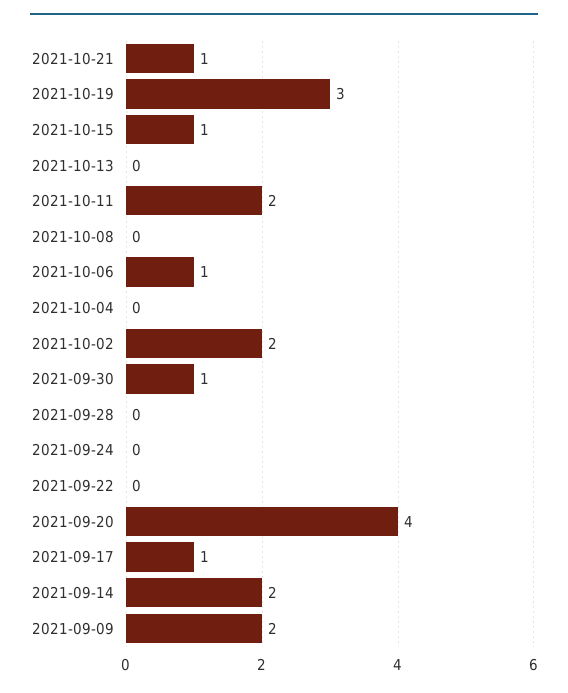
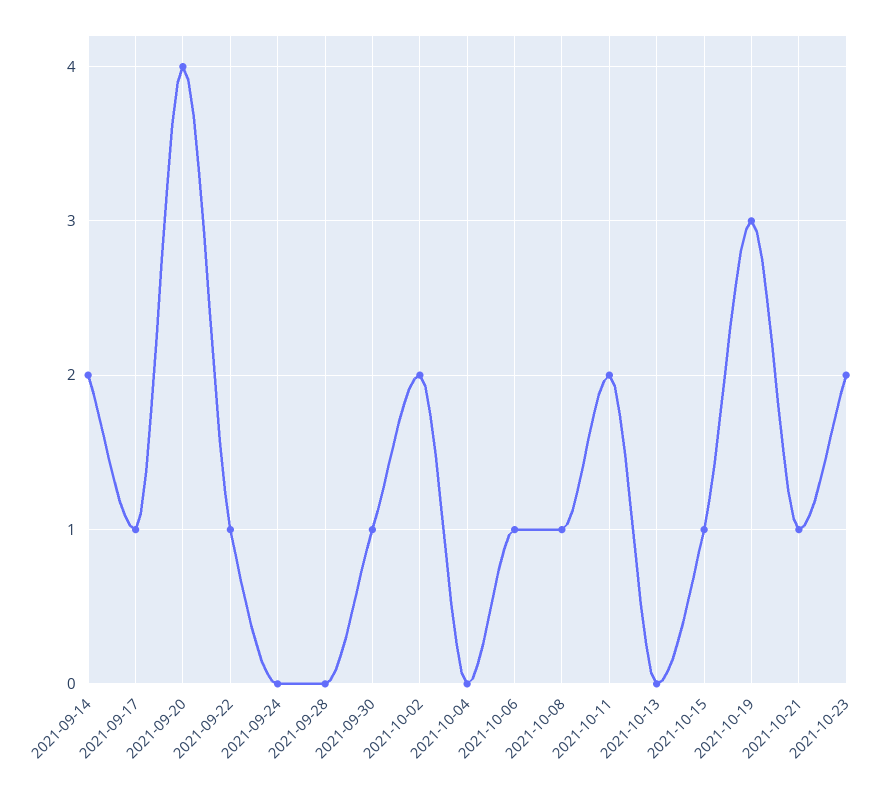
2021-10-08: 0 -> 1
2021-09-22: 0 -> 1
2021-09-09: 2 -> none
2021-10-23: none -> 2

